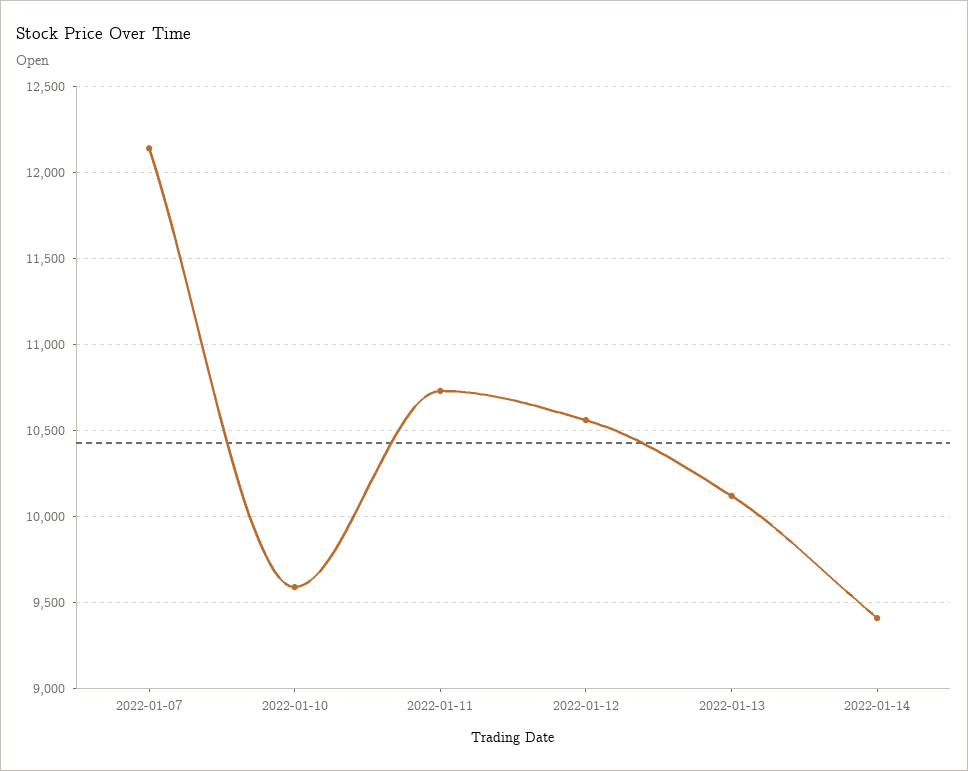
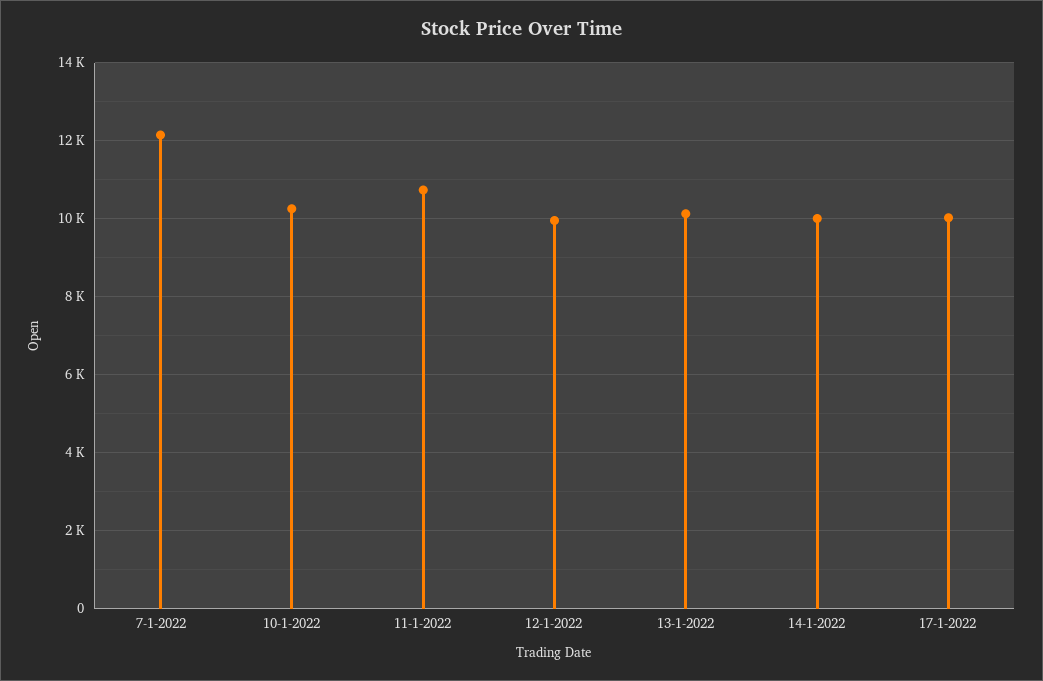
2022-01-10: 9600 -> 10200
2022-01-12: 10550 -> 10000
2022-01-14: 9400 -> 10000
17-1-2022: none -> 10000

